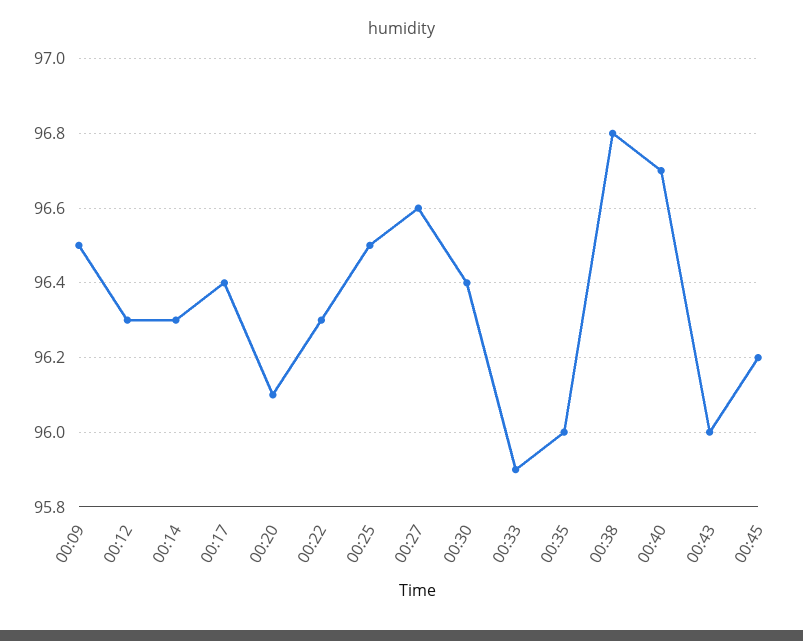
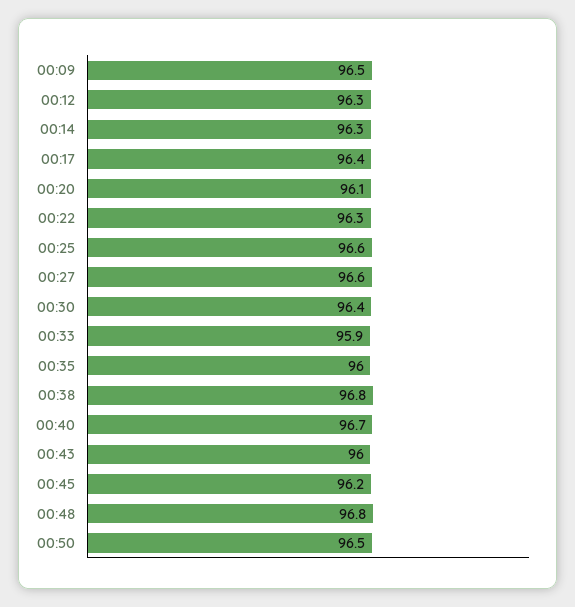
00:25: 96.5 -> 96.6
00:48: none -> 96.8
00:50: none -> 96.5

